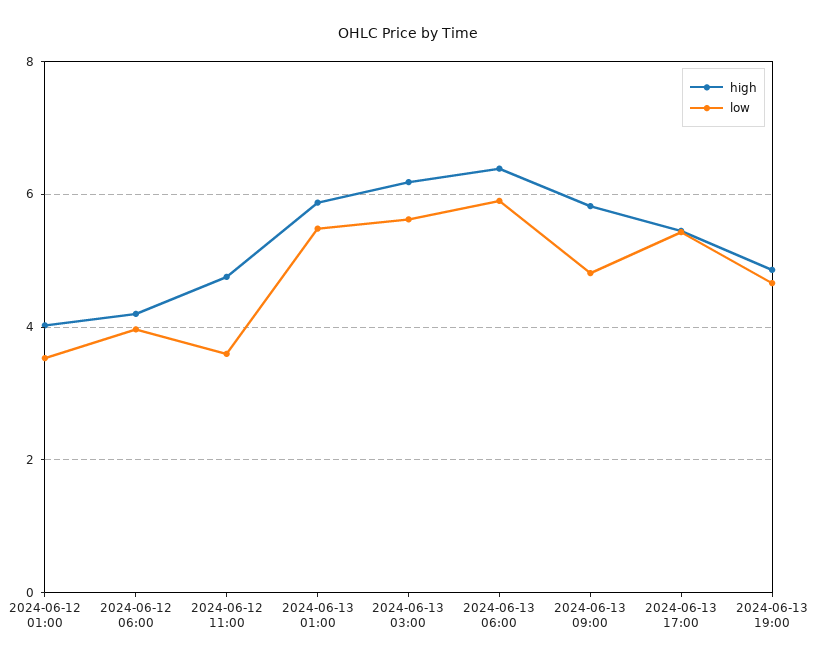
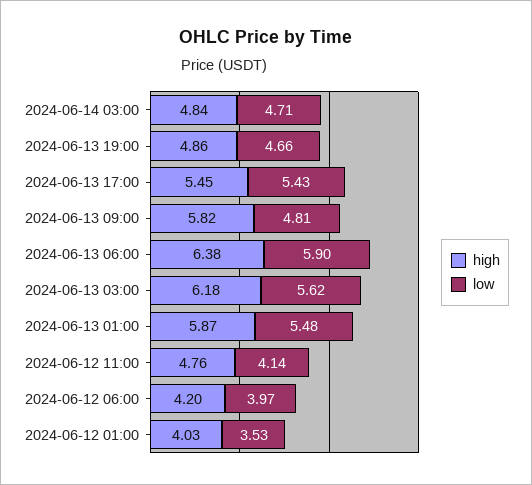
low, 2024-06-12 11:00: 3.6 -> 4.14
high, 2024-06-14 03:00: none -> 4.84
low, 2024-06-14 03:00: none -> 4.71

